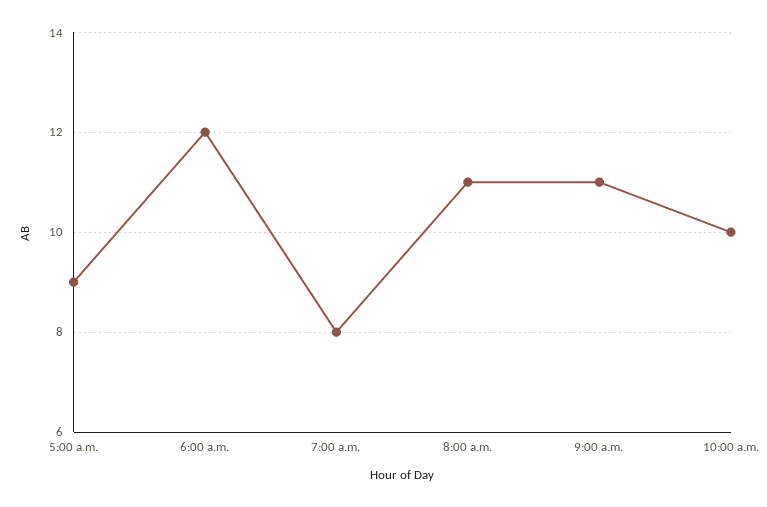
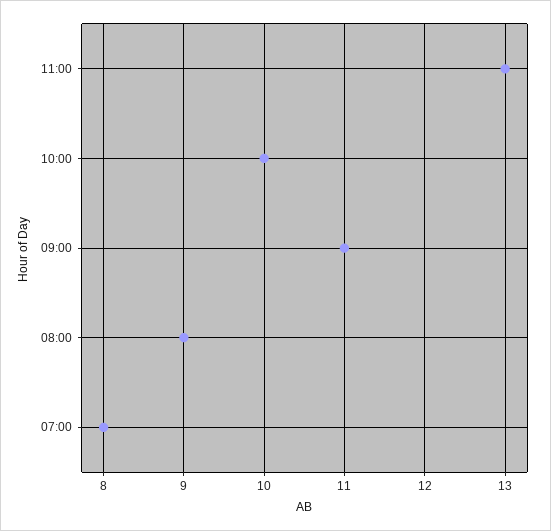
5:00 a.m.: 9 -> none
6:00 a.m.: 12 -> none
8:00 a.m.: 11 -> 9
11:00: none -> 13

